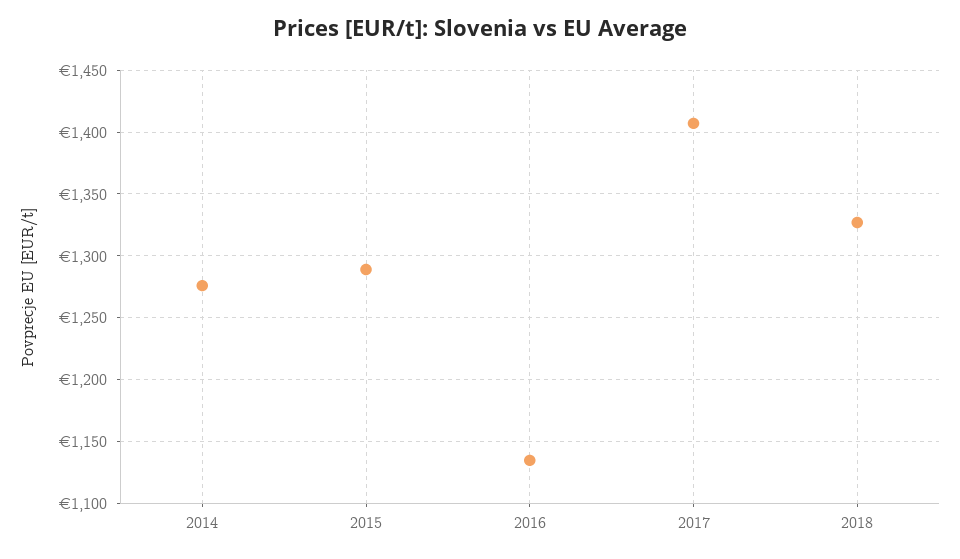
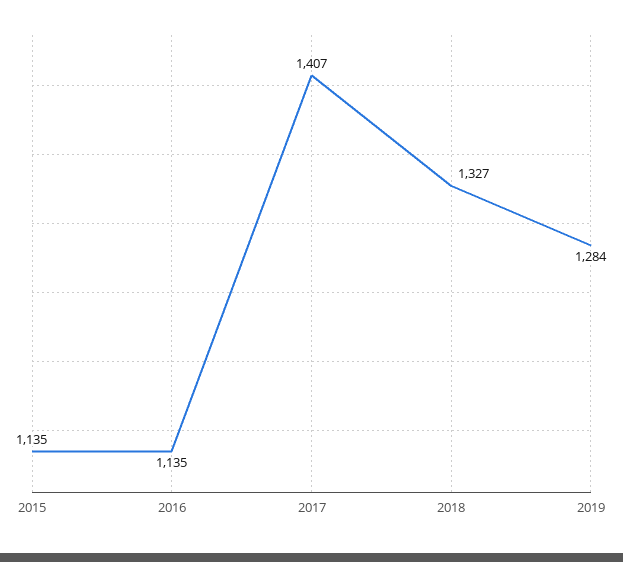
2014: 1275 -> none
2015: 1290 -> 1135
2019: none -> 1284

